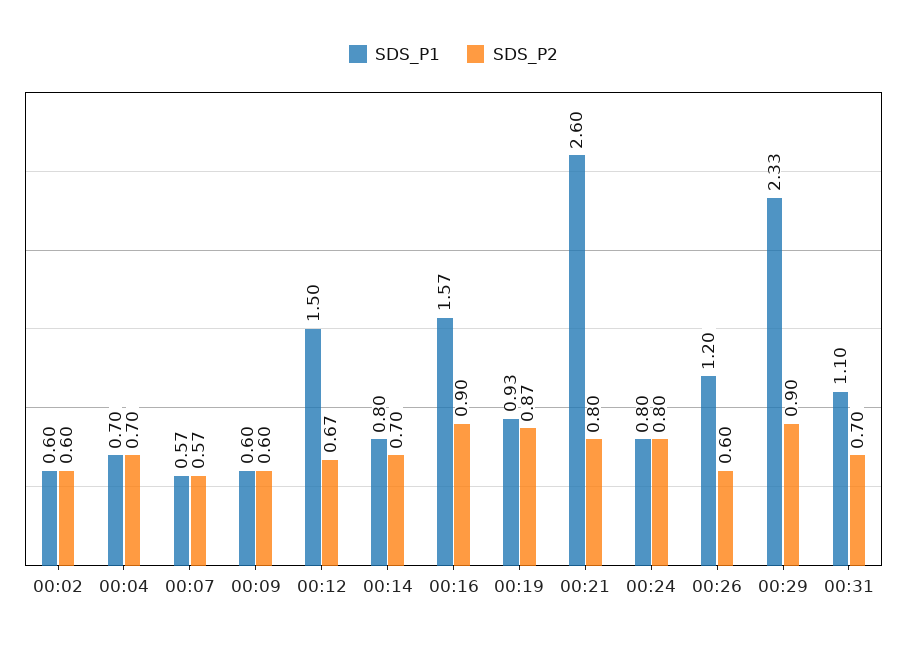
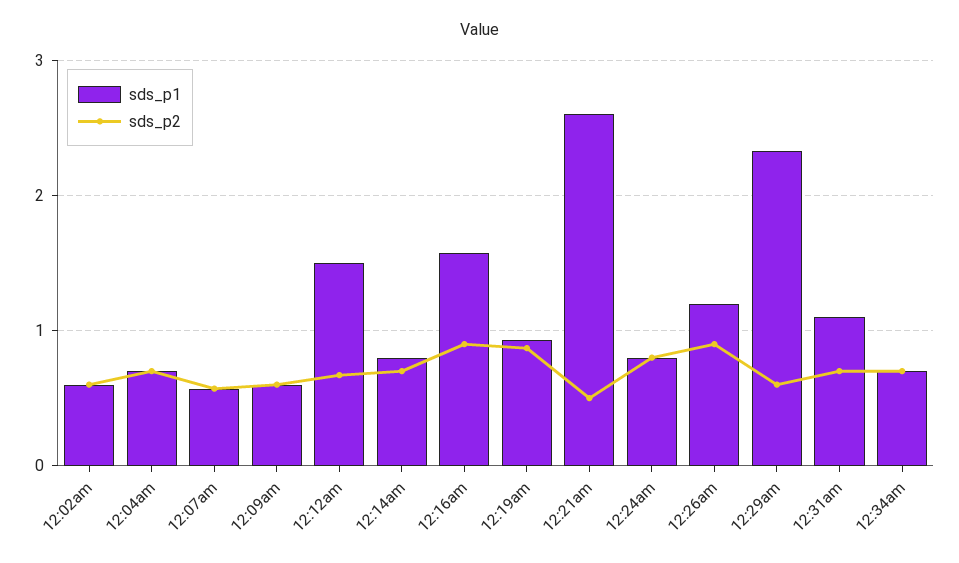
SDS_P2, 00:21: 0.8 -> 0.5
SDS_P2, 00:26: 0.6 -> 0.9
SDS_P2, 00:29: 0.9 -> 0.6
SDS_P1, 12:34am: none -> 0.7
SDS_P2, 12:34am: none -> 0.7

